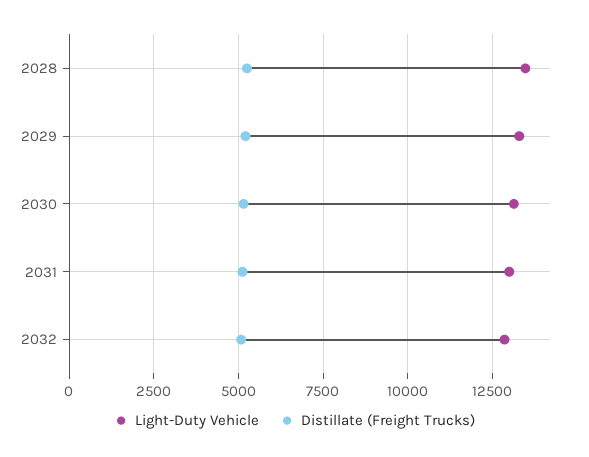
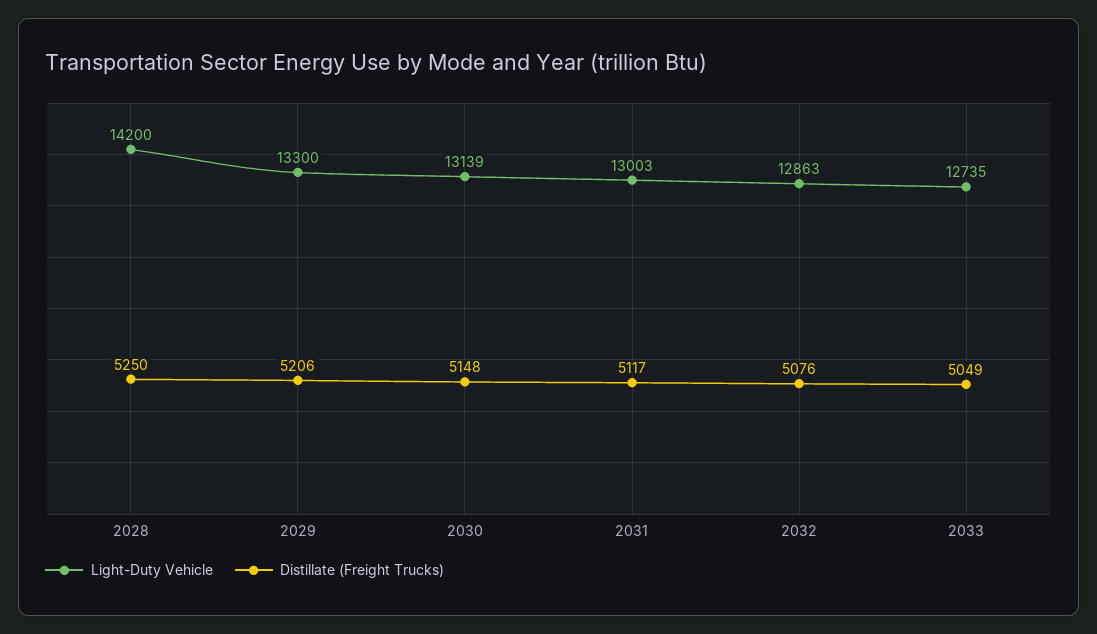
Light-Duty Vehicle, 2028: 13500 -> 14200
Light-Duty Vehicle, 2033: none -> 12735
Distillate (Freight Trucks), 2033: none -> 5049

